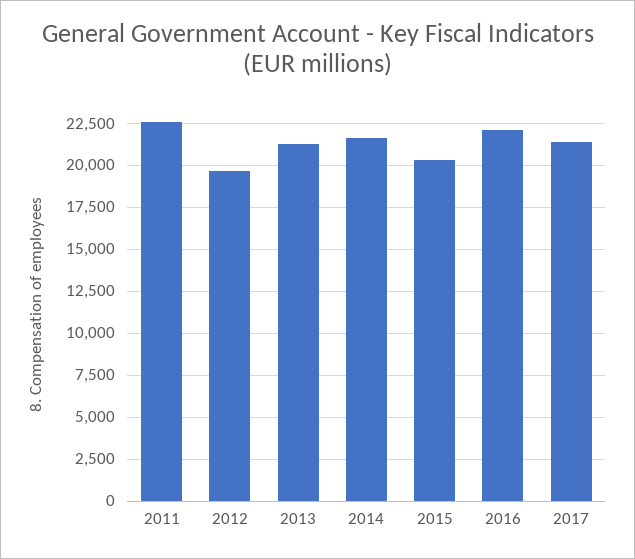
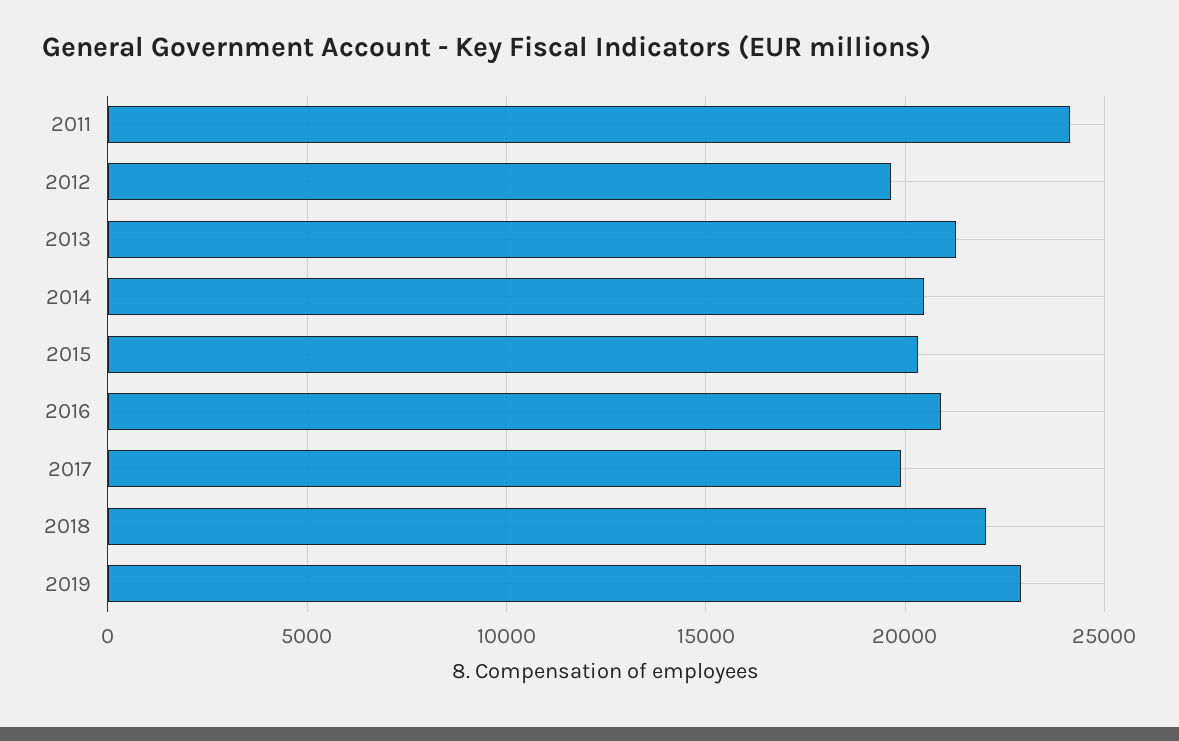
2011: 22500 -> 24000
2014: 21500 -> 20500
2016: 22000 -> 21000
2017: 21500 -> 20000
2018: none -> 22000
2019: none -> 23000

